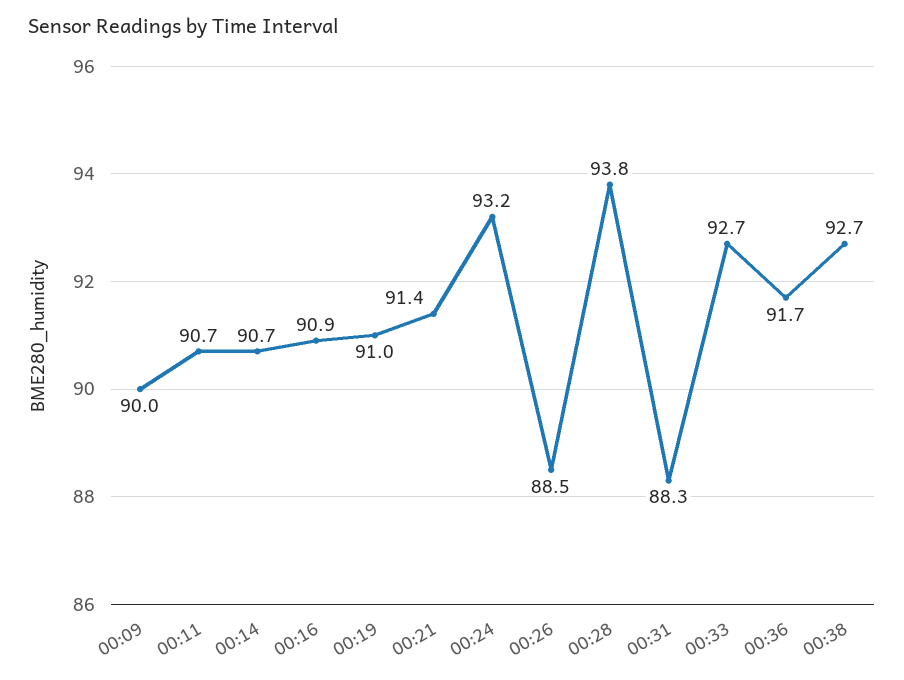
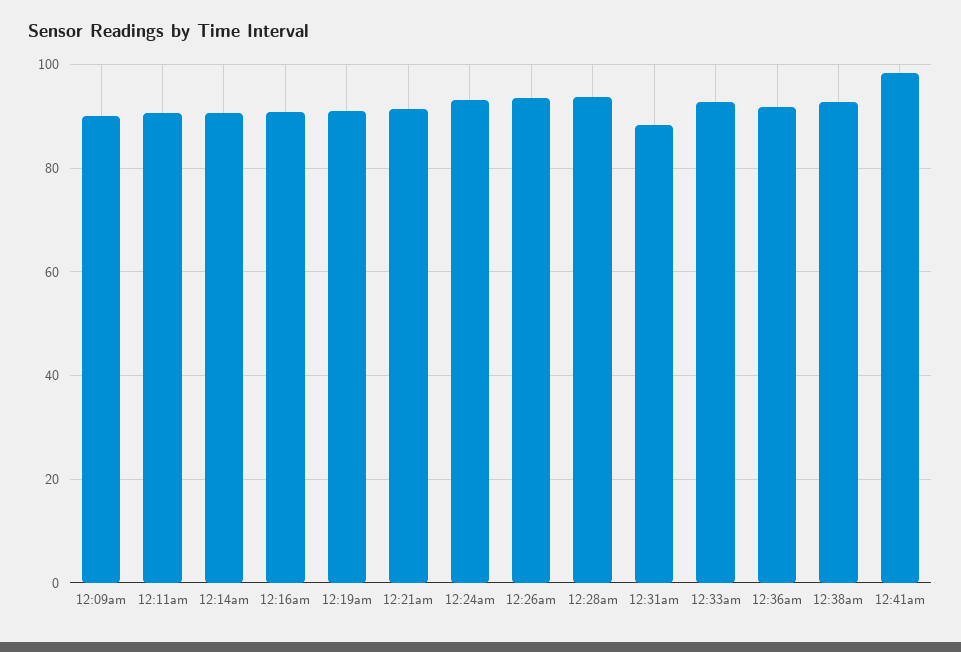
00:26: 88.5 -> 94
12:41am: none -> 98

